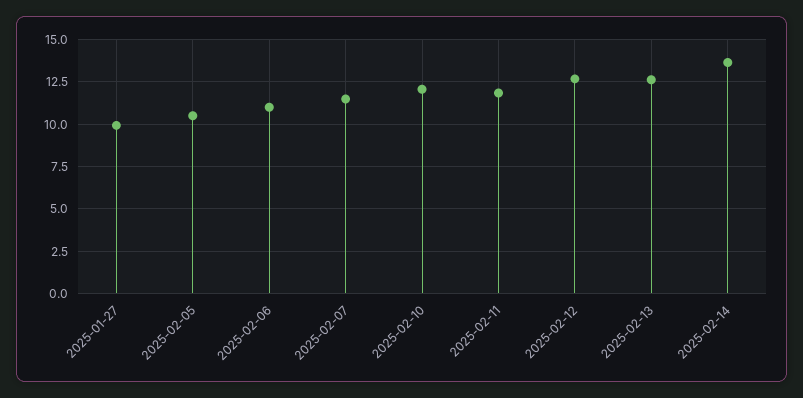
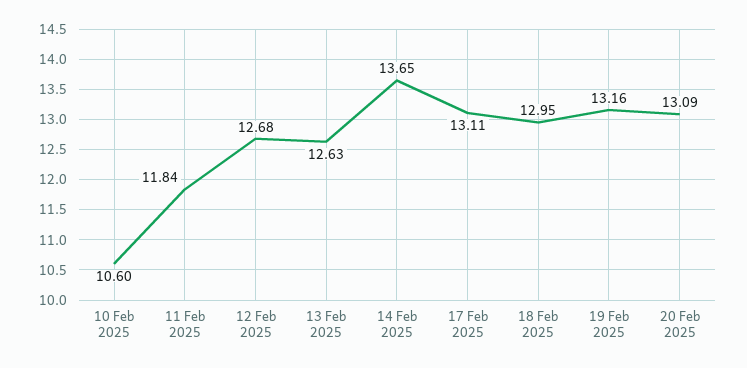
2025-01-27: 10 -> none
2025-02-05: 10.5 -> none
2025-02-06: 11 -> none
2025-02-07: 11.5 -> none
2025-02-10: 12 -> 10.6
17 Feb 2025: none -> 13.11
18 Feb 2025: none -> 12.95
19 Feb 2025: none -> 13.16
20 Feb 2025: none -> 13.09

